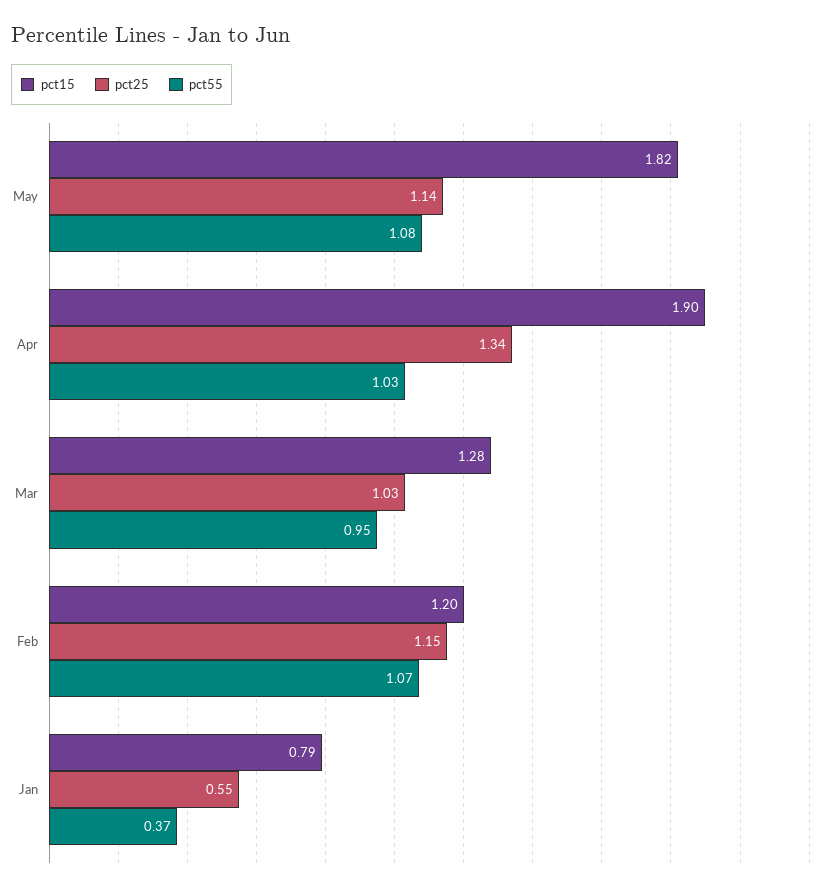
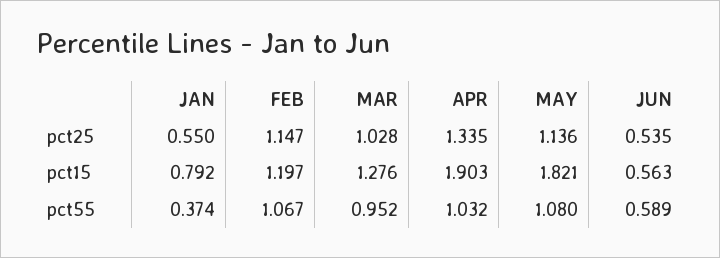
pct25, JUN: none -> 0.535
pct15, JUN: none -> 0.563
pct55, JUN: none -> 0.589

